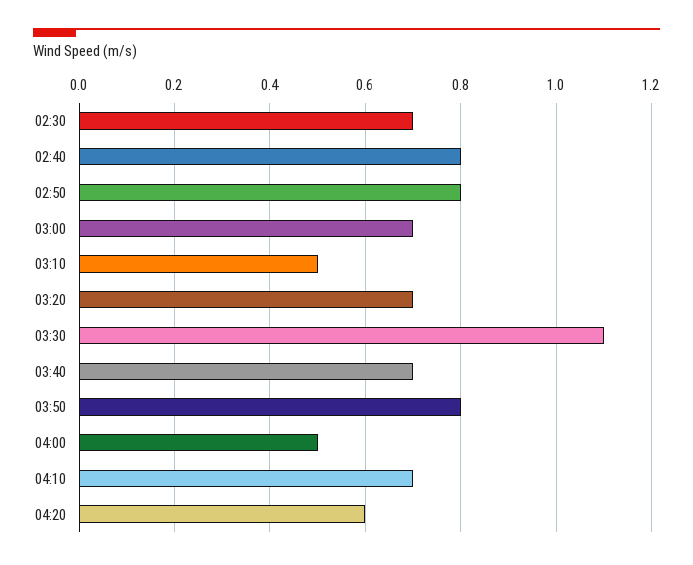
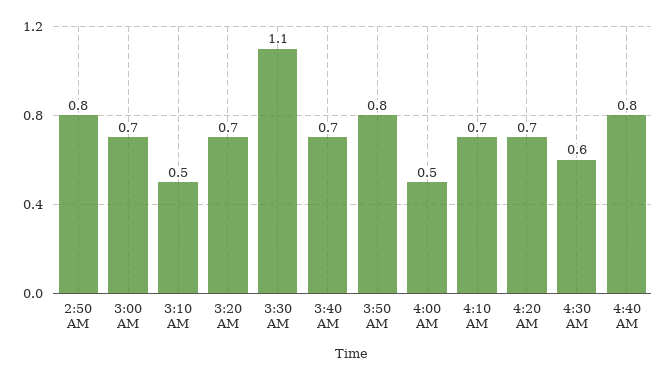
02:30: 0.7 -> none
02:40: 0.8 -> none
04:20: 0.6 -> 0.7
4:30 AM: none -> 0.6
4:40 AM: none -> 0.8

